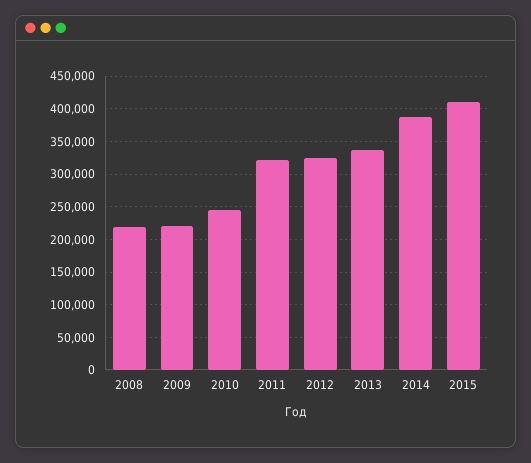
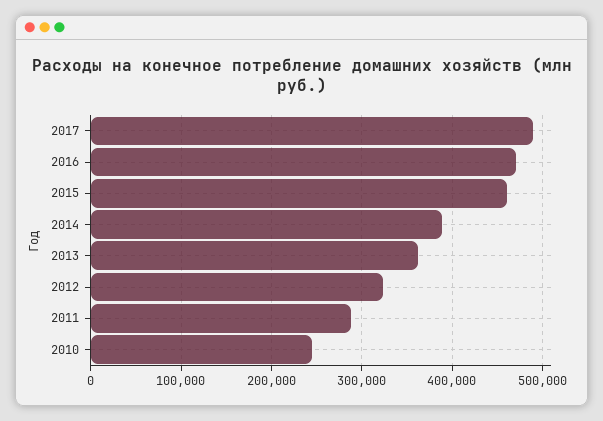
2008: 220000 -> none
2009: 220000 -> none
2011: 320000 -> 290000
2013: 340000 -> 360000
2015: 410000 -> 460000
2017: none -> 490000
2016: none -> 470000

